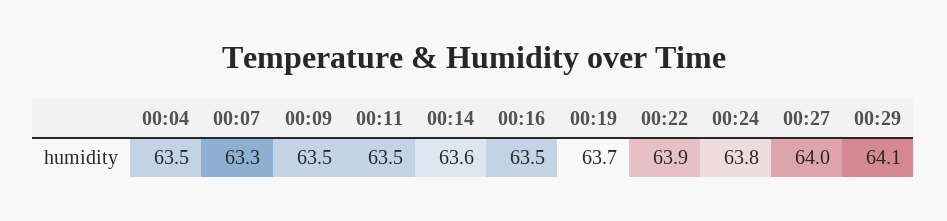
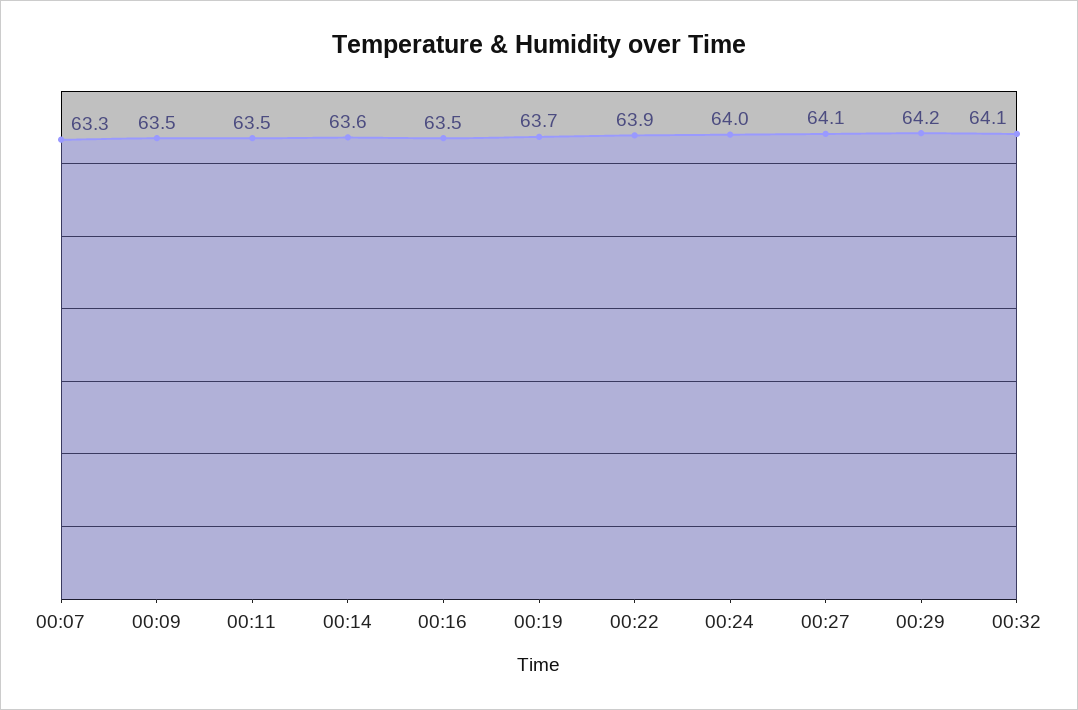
00:04: 63.5 -> none
00:24: 63.8 -> 64
00:27: 64 -> 64.1
00:29: 64.1 -> 64.2
00:32: none -> 64.1

